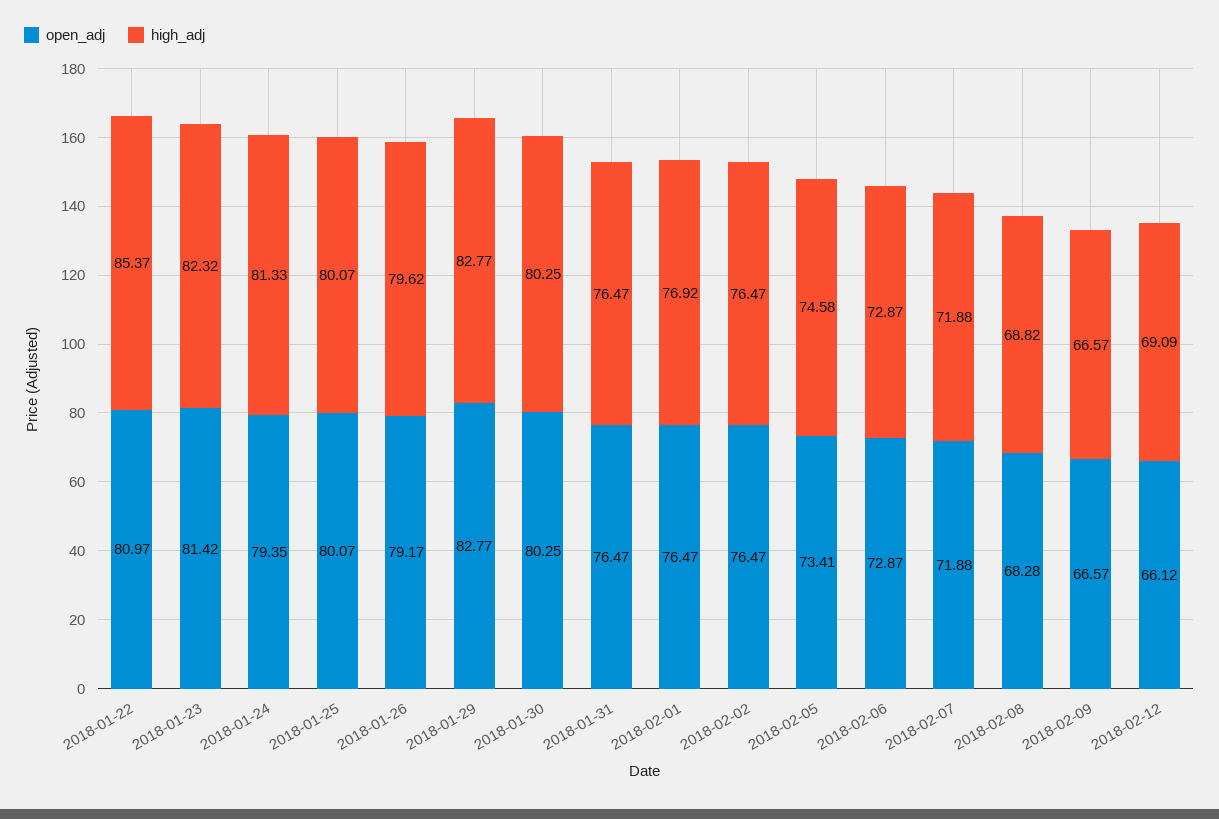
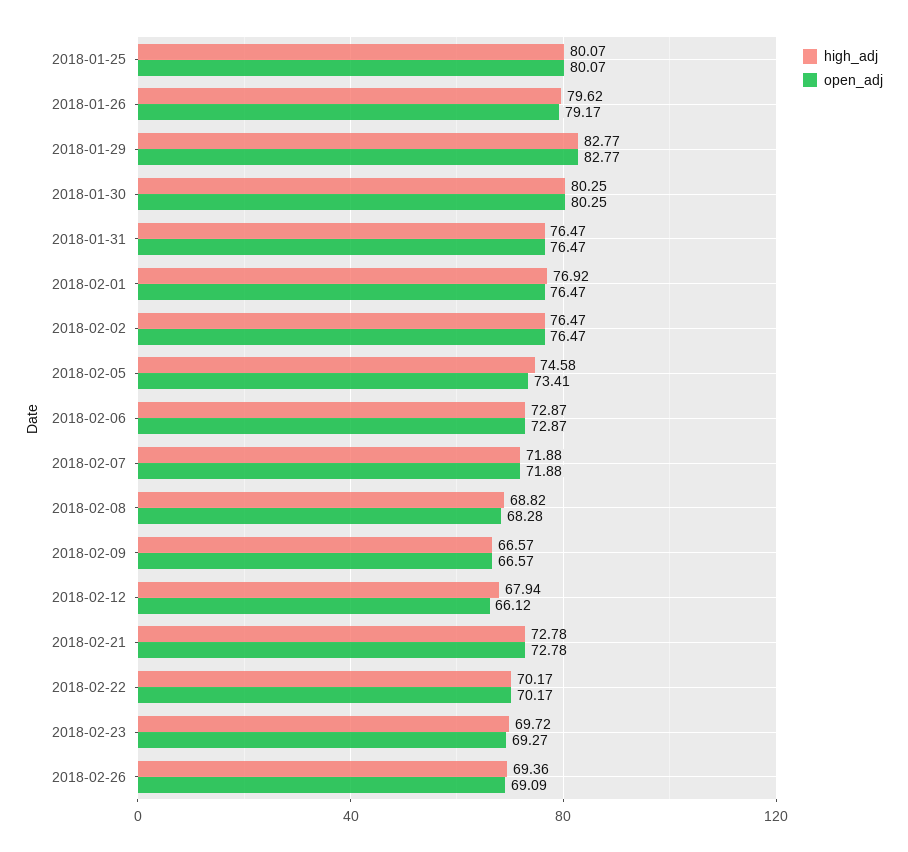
open_adj, 2018-01-22: 80.97 -> none
high_adj, 2018-01-22: 85.37 -> none
open_adj, 2018-01-23: 81.42 -> none
high_adj, 2018-01-23: 82.32 -> none
open_adj, 2018-01-24: 79.35 -> none
high_adj, 2018-01-24: 81.33 -> none
high_adj, 2018-02-12: 69.09 -> 67.94
high_adj, 2018-02-21: none -> 72.78
open_adj, 2018-02-21: none -> 72.78
high_adj, 2018-02-22: none -> 70.17
open_adj, 2018-02-22: none -> 70.17
high_adj, 2018-02-23: none -> 69.72
open_adj, 2018-02-23: none -> 69.27
high_adj, 2018-02-26: none -> 69.36
open_adj, 2018-02-26: none -> 69.09

